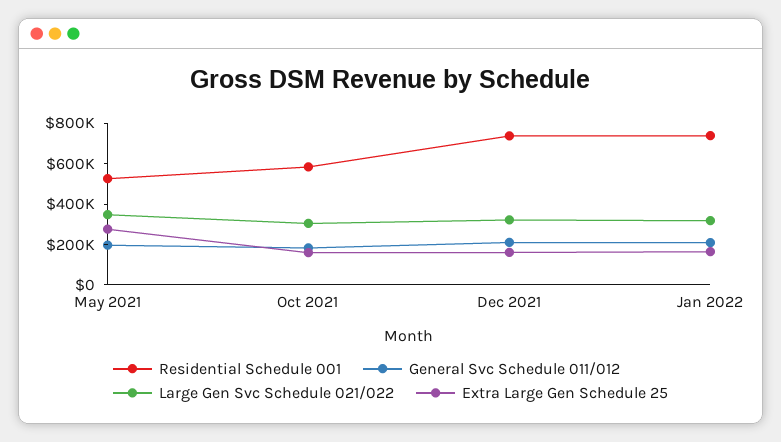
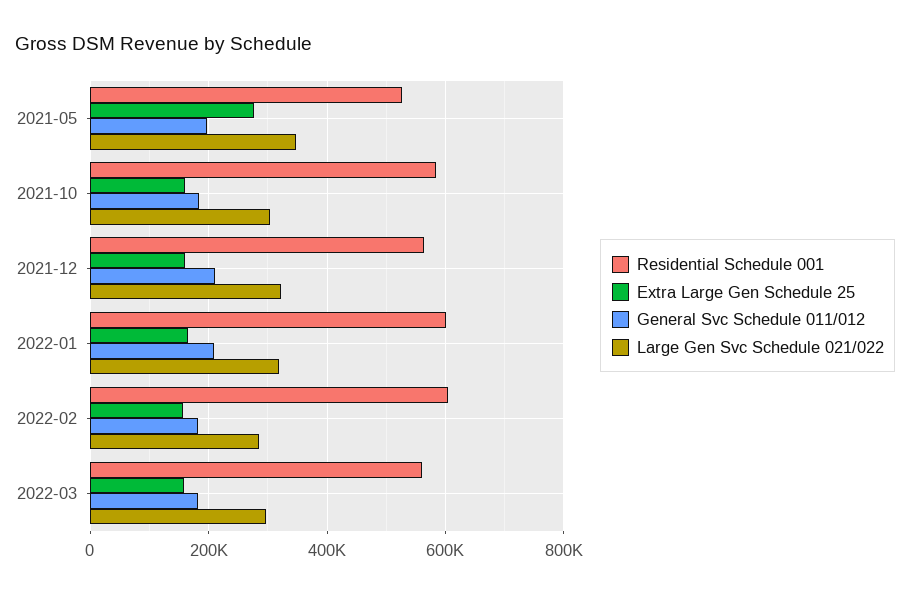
Residential Schedule 001, Dec 2021: 750000 -> 560000
Residential Schedule 001, Jan 2022: 750000 -> 600000
Residential Schedule 001, 2022-02: none -> 600000
Extra Large Gen Schedule 25, 2022-02: none -> 160000
General Svc Schedule 011/012, 2022-02: none -> 180000
Large Gen Svc Schedule 021/022, 2022-02: none -> 280000
Residential Schedule 001, 2022-03: none -> 560000
Extra Large Gen Schedule 25, 2022-03: none -> 160000
General Svc Schedule 011/012, 2022-03: none -> 180000
Large Gen Svc Schedule 021/022, 2022-03: none -> 300000

